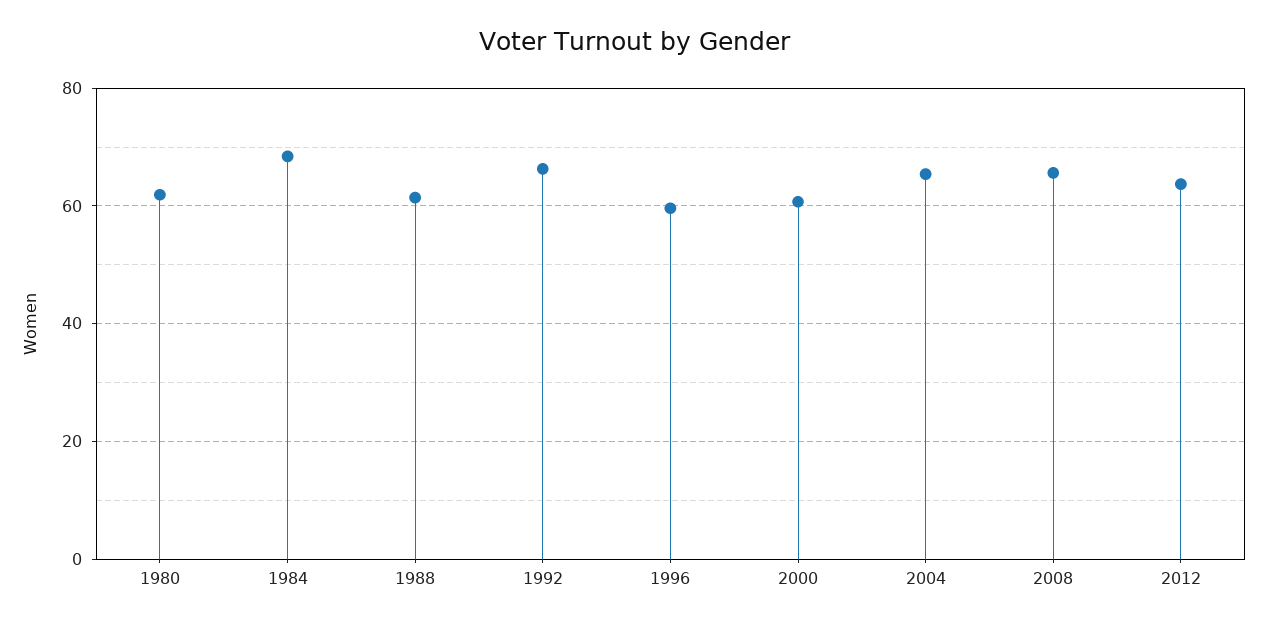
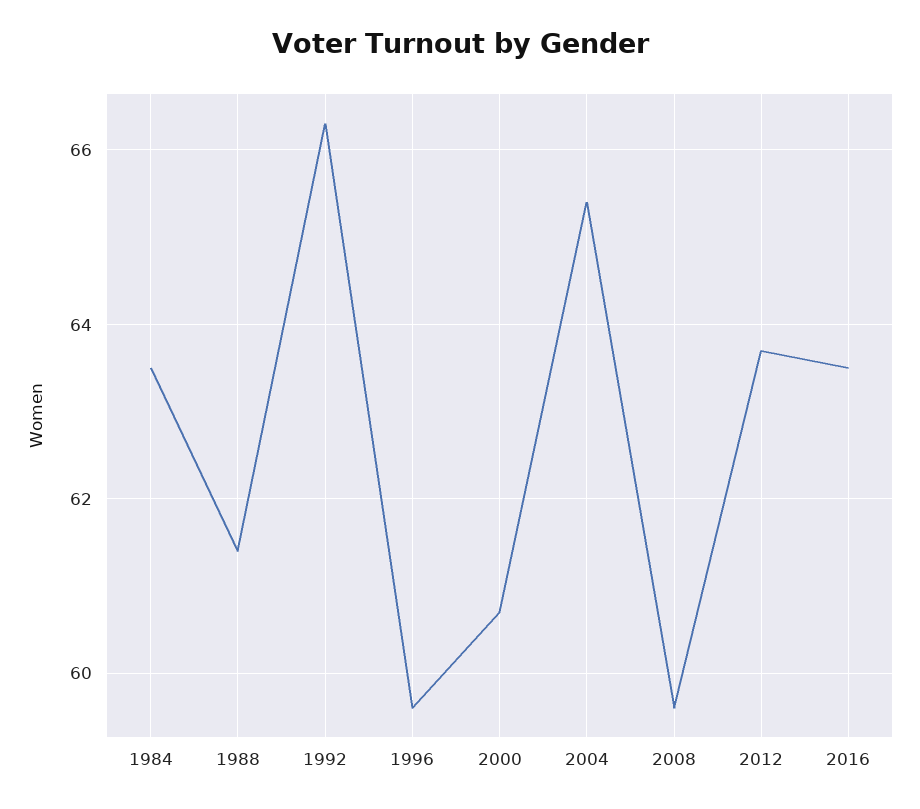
1980: 62 -> none
1984: 68 -> 63.5
2008: 66 -> 59.5
2016: none -> 63.5

